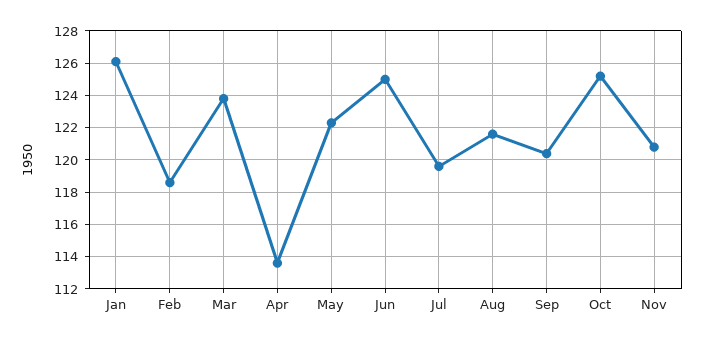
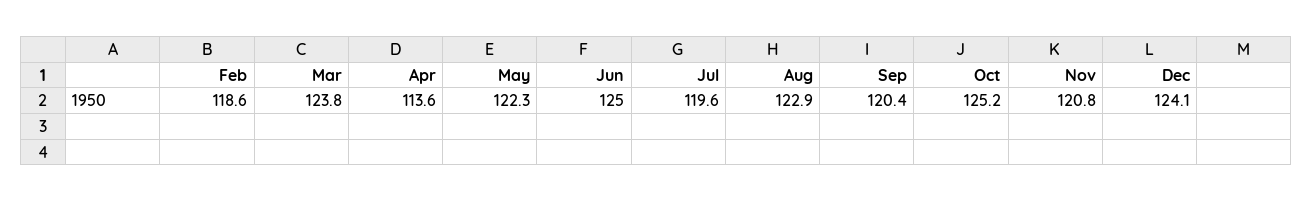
Jan: 126 -> none
Aug: 121.5 -> 122.9
Dec: none -> 124.1

